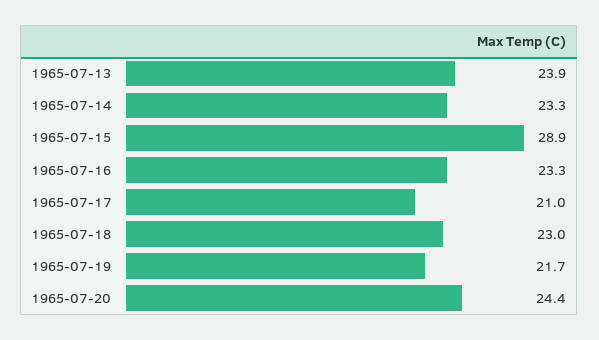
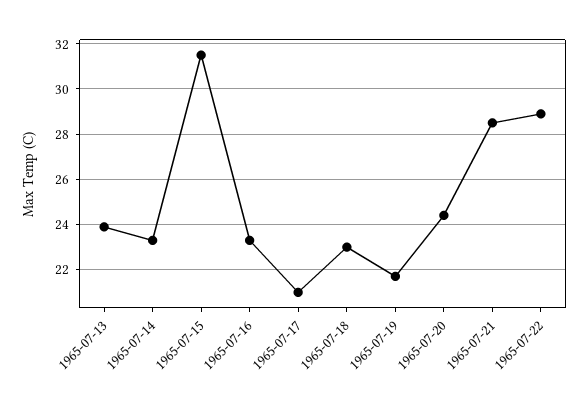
1965-07-15: 28.9 -> 31.5
1965-07-21: none -> 28.5
1965-07-22: none -> 29

